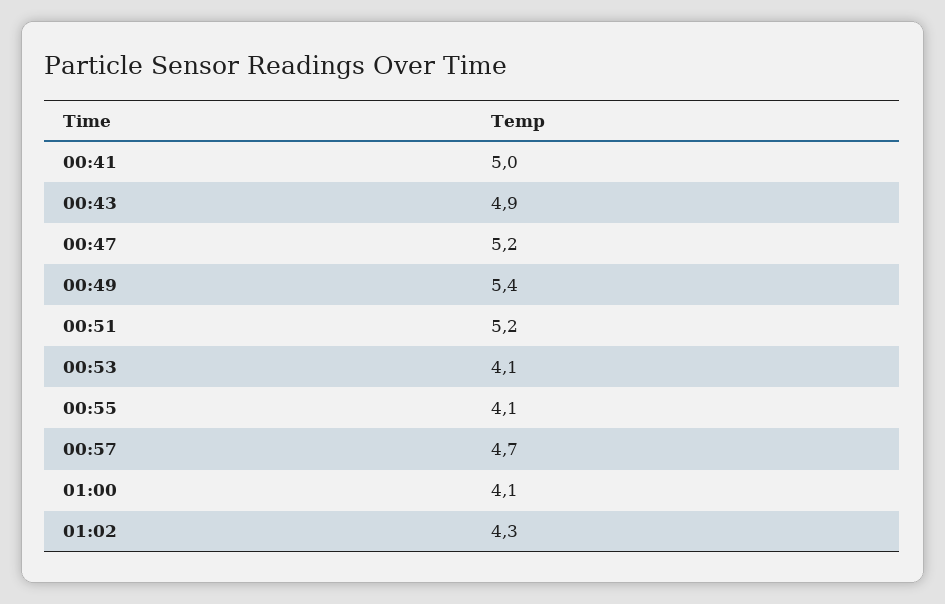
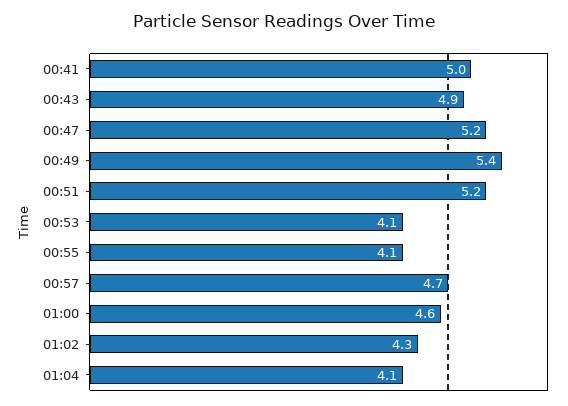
01:00: 4.1 -> 4.6
01:04: none -> 4.1

